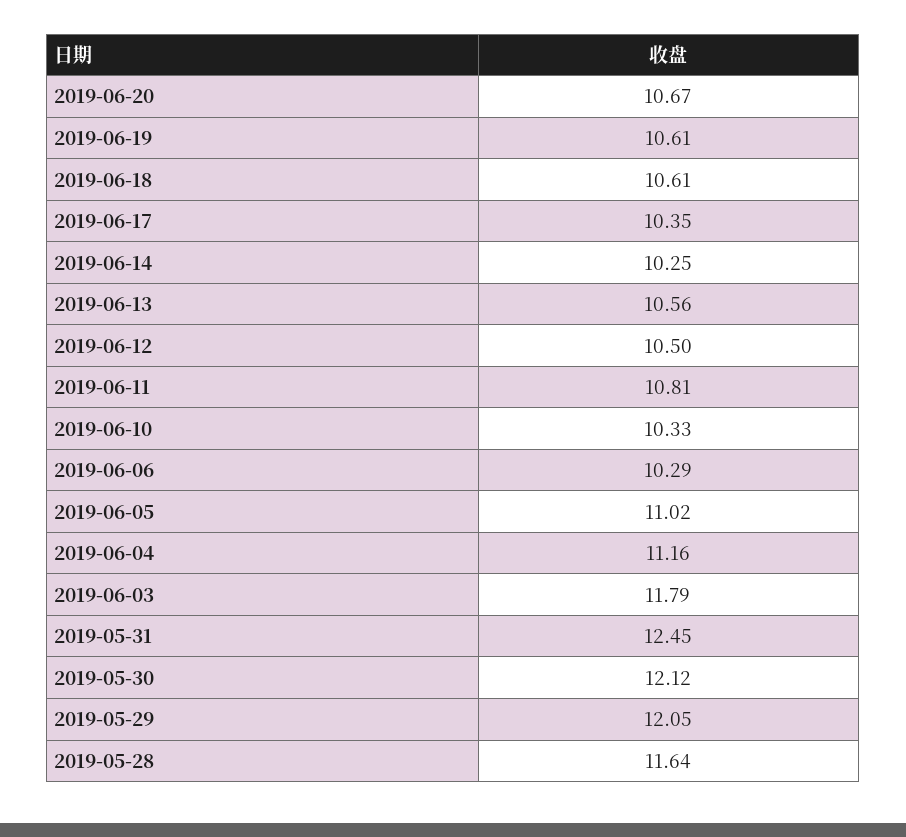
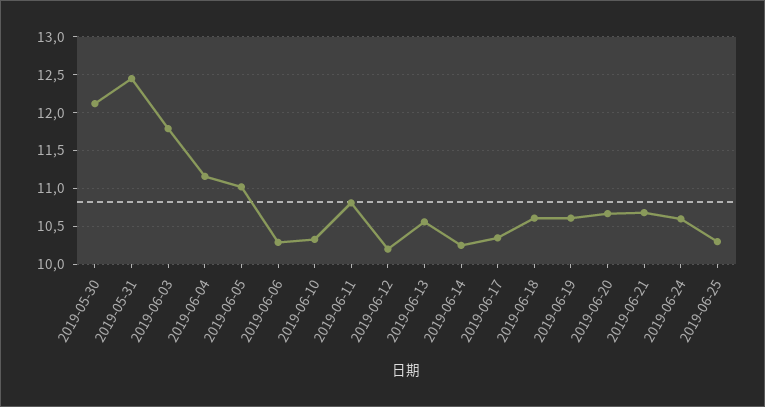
2019-06-12: 10.5 -> 10.2
2019-05-29: 12.05 -> none
2019-05-28: 11.64 -> none
2019-06-21: none -> 10.7
2019-06-24: none -> 10.6
2019-06-25: none -> 10.3

